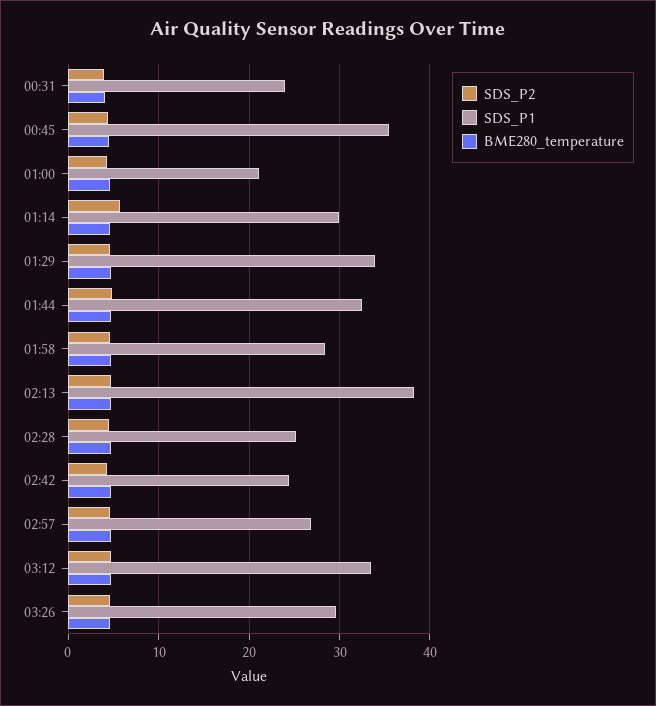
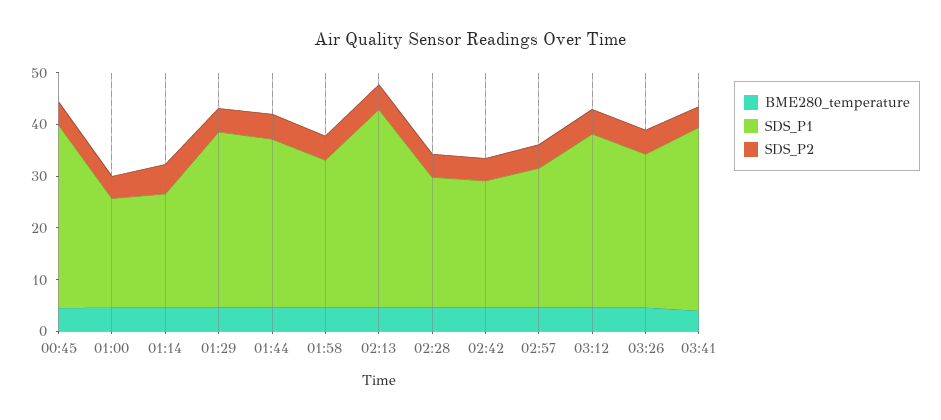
SDS_P2, 00:31: 4 -> none
SDS_P1, 00:31: 24 -> none
BME280_temperature, 00:31: 4 -> none
SDS_P1, 01:14: 30 -> 22
BME280_temperature, 03:41: none -> 4
SDS_P1, 03:41: none -> 36
SDS_P2, 03:41: none -> 4

